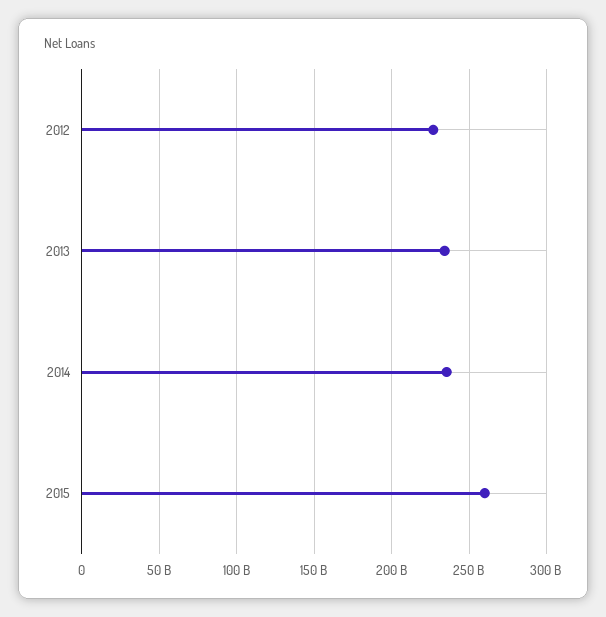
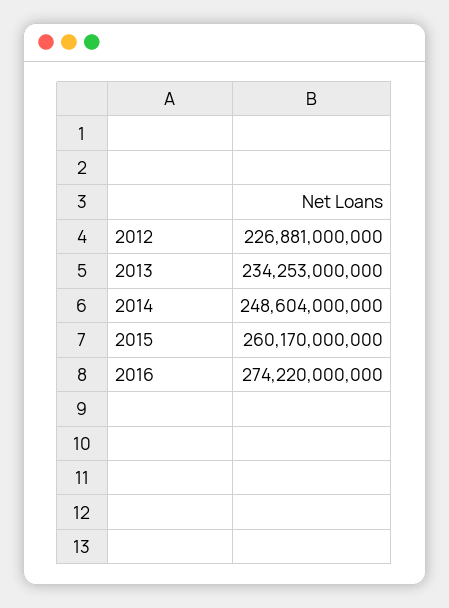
2014: 235000000000 -> 248604000000
2016: none -> 274220000000

